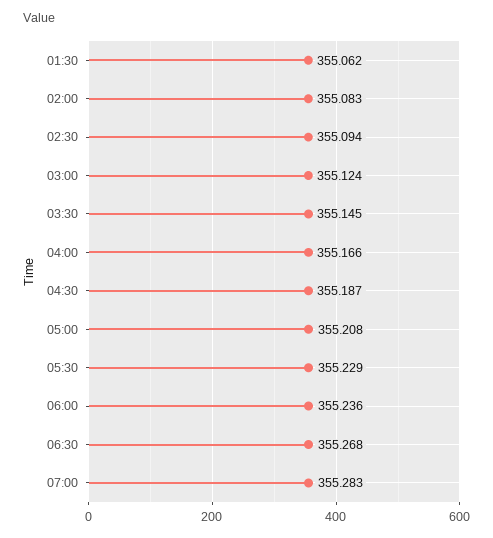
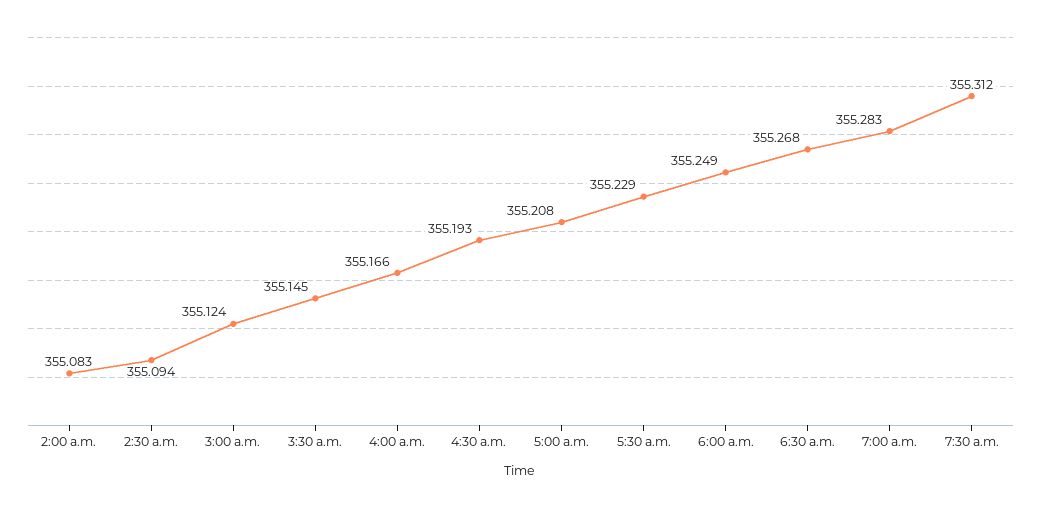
01:30: 355.062 -> none
04:30: 355.187 -> 355.193
06:00: 355.236 -> 355.249
7:30 a.m.: none -> 355.312

